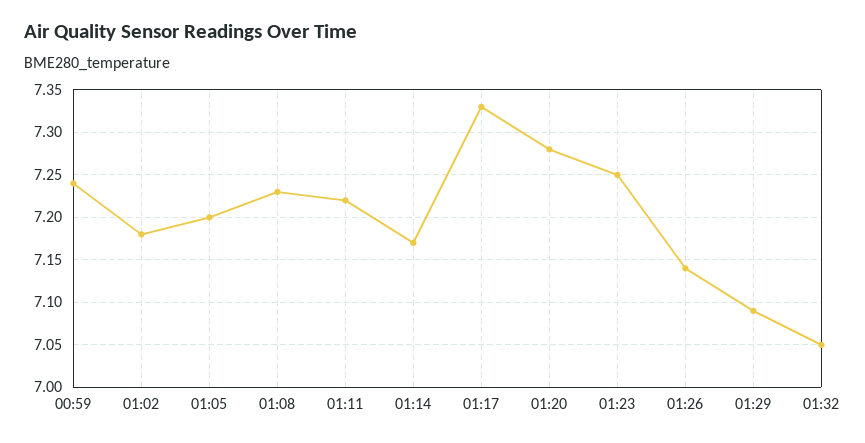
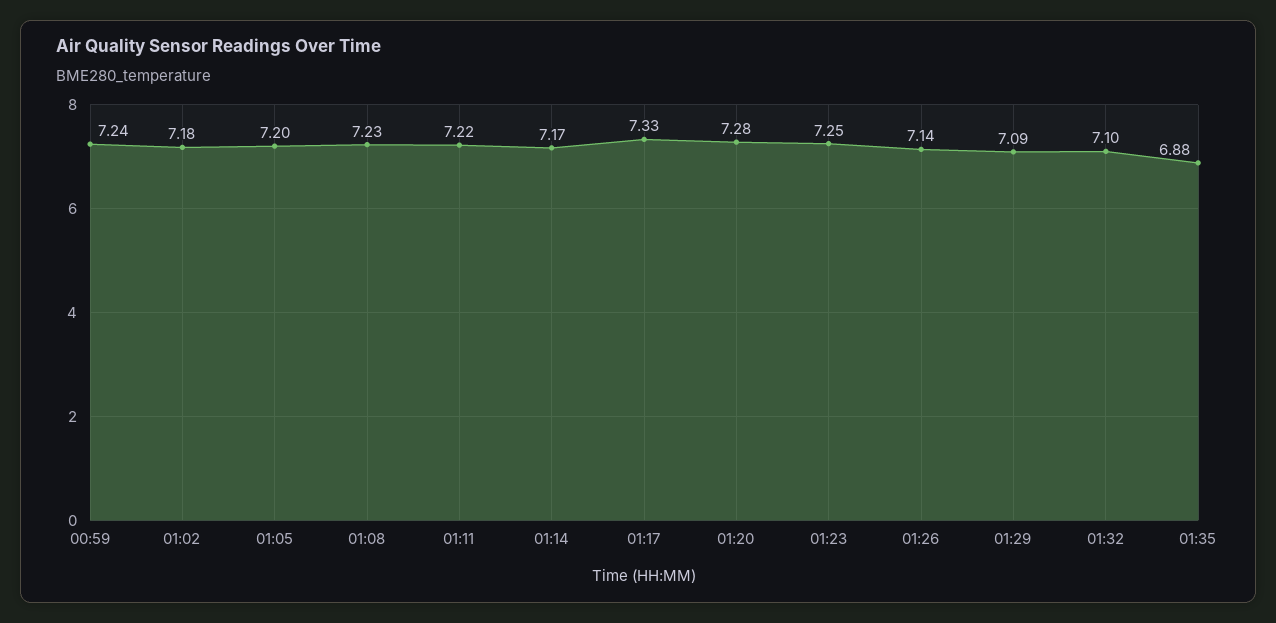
01:32: 7.05 -> 7.1
01:35: none -> 6.88

